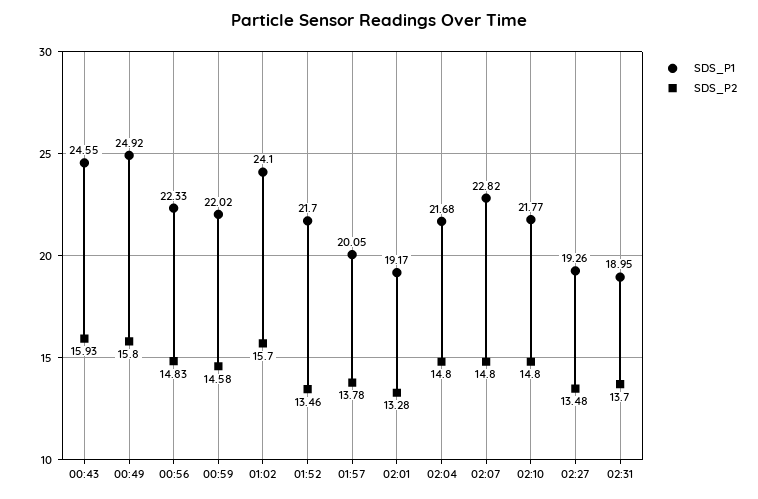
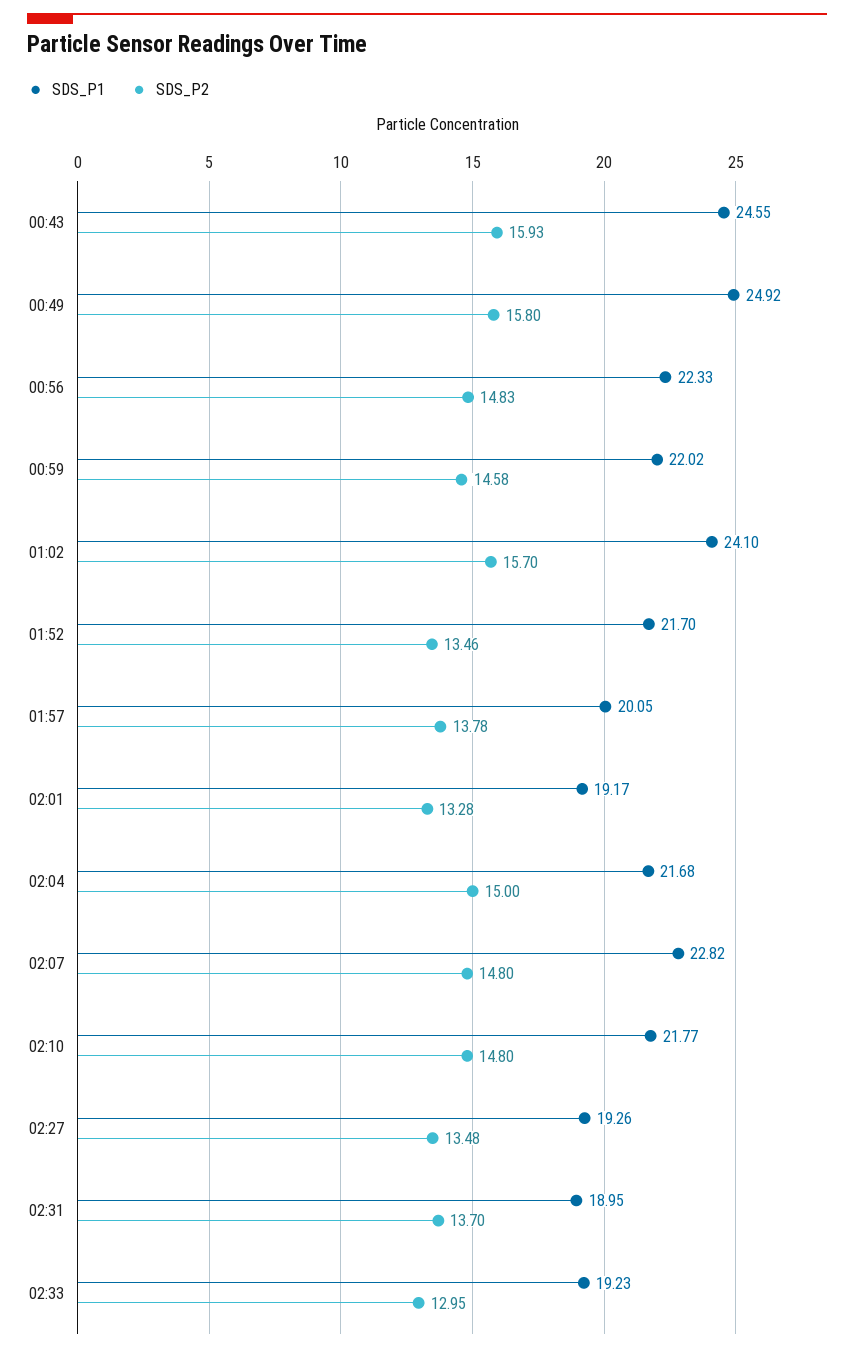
SDS_P2, 02:04: 14.8 -> 15
SDS_P1, 02:33: none -> 19.23
SDS_P2, 02:33: none -> 12.95

